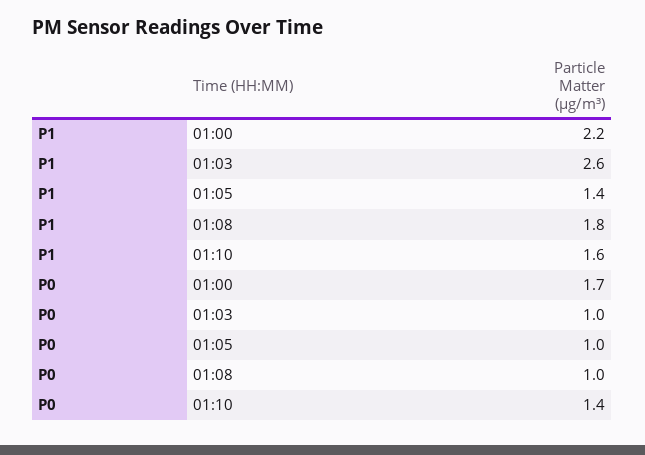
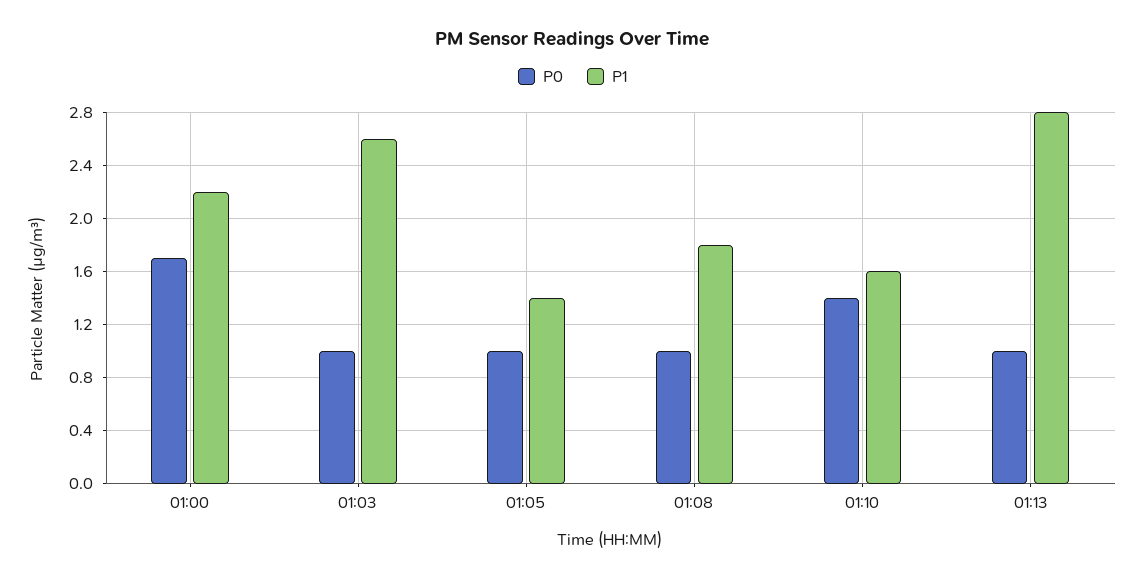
P0, 01:13: none -> 1
P1, 01:13: none -> 2.8

